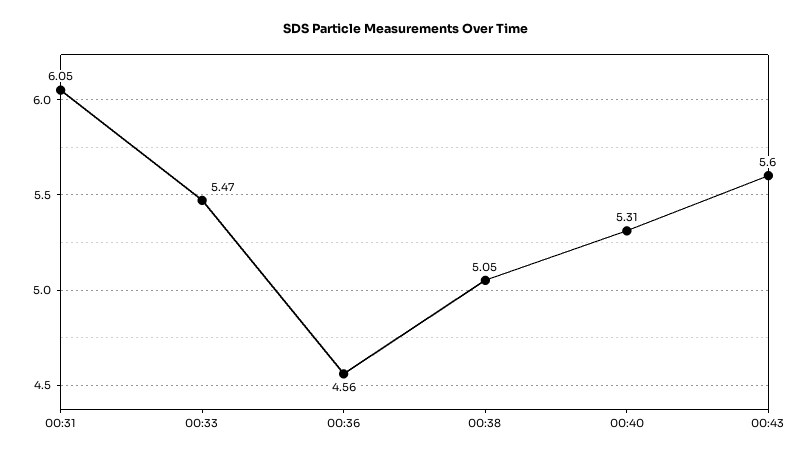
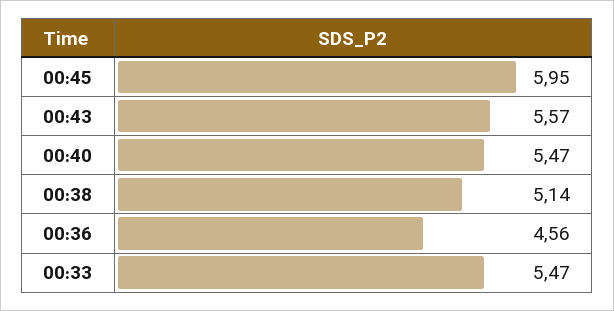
00:31: 6.05 -> none
00:38: 5.05 -> 5.14
00:40: 5.31 -> 5.47
00:43: 5.6 -> 5.57
00:45: none -> 5.95

